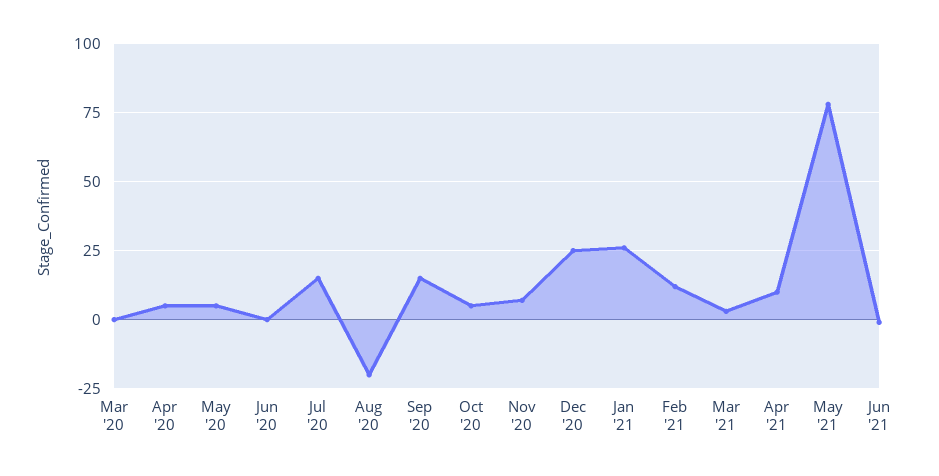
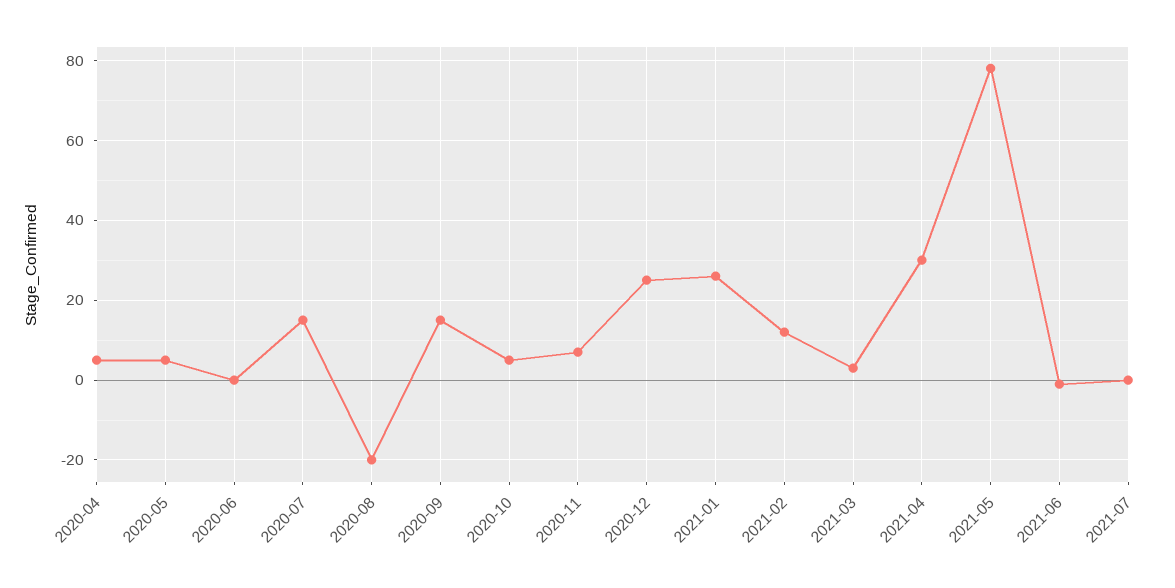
Mar '20: 0 -> none
Apr '21: 10 -> 30
2021-07: none -> 0

